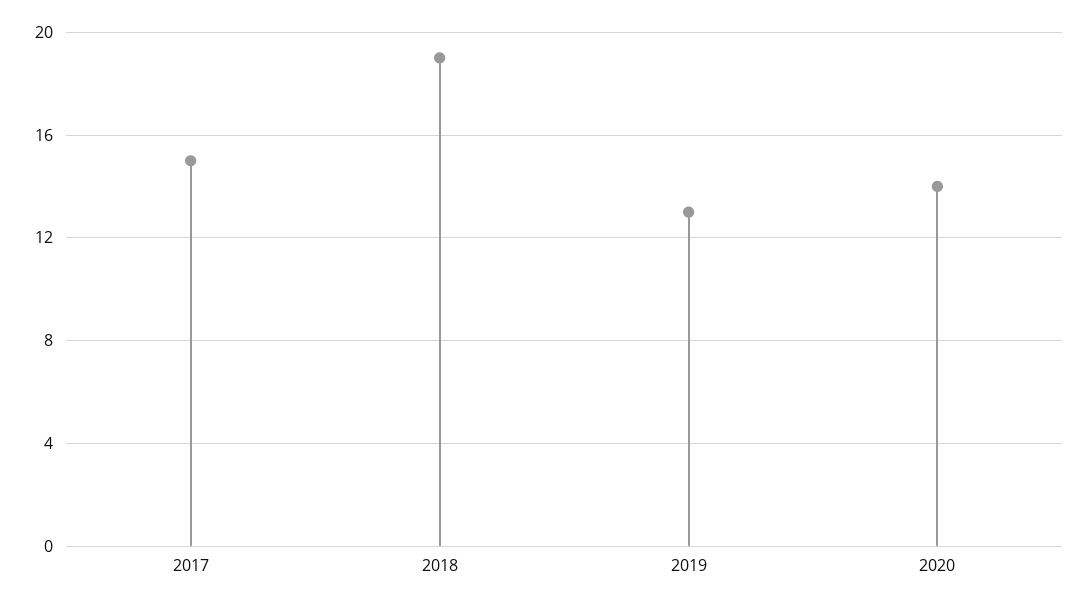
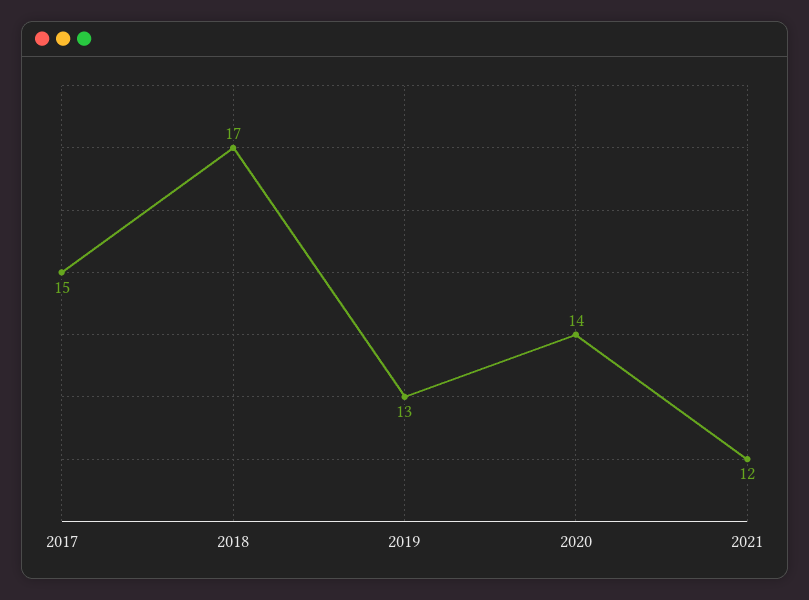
2018: 19 -> 17
2021: none -> 12

